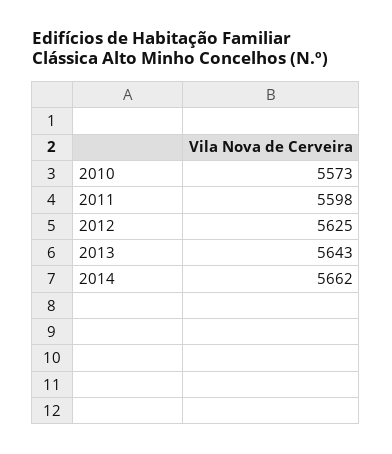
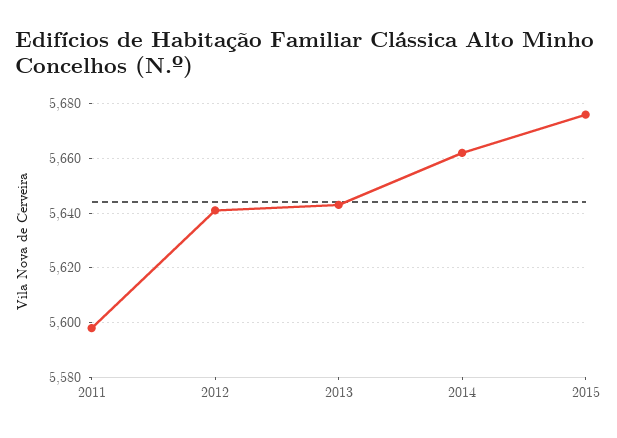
2010: 5573 -> none
2012: 5625 -> 5640
2015: none -> 5675

